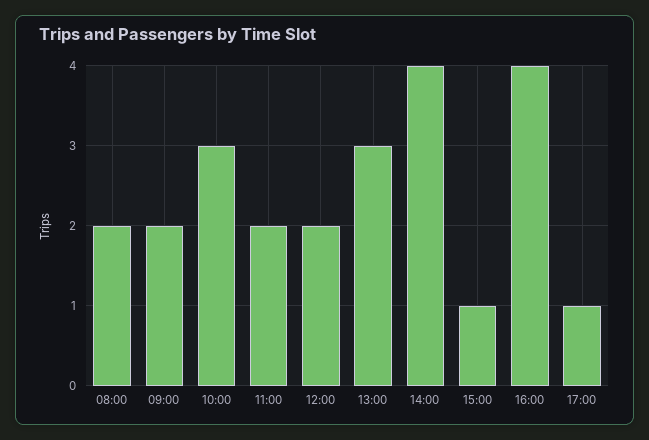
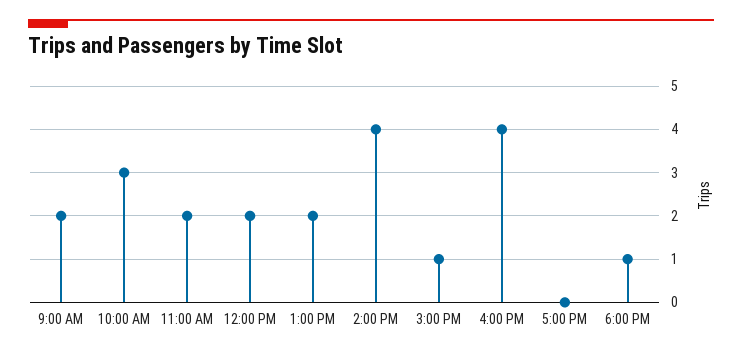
08:00: 2 -> none
13:00: 3 -> 2
17:00: 1 -> 0
6:00 PM: none -> 1

